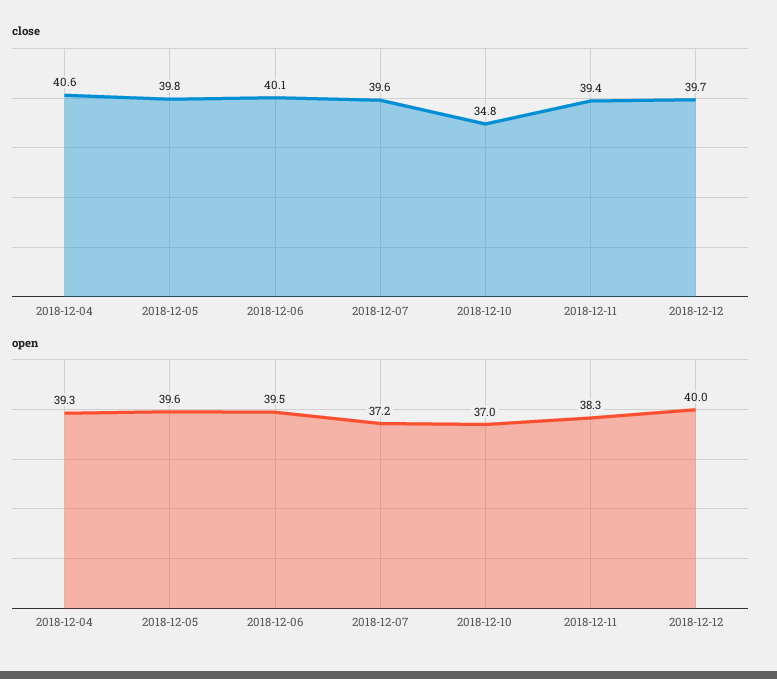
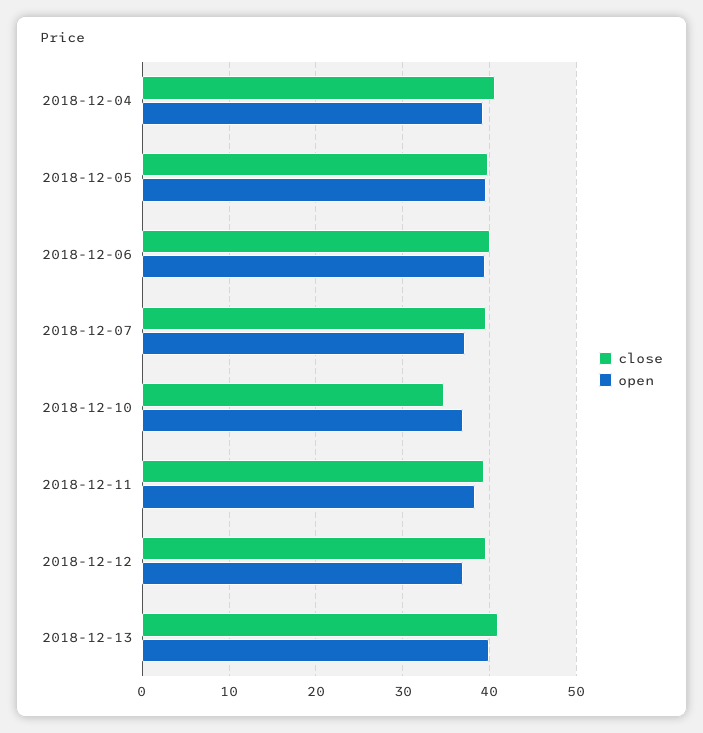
open, 2018-12-12: 40 -> 37
close, 2018-12-13: none -> 41
open, 2018-12-13: none -> 40

